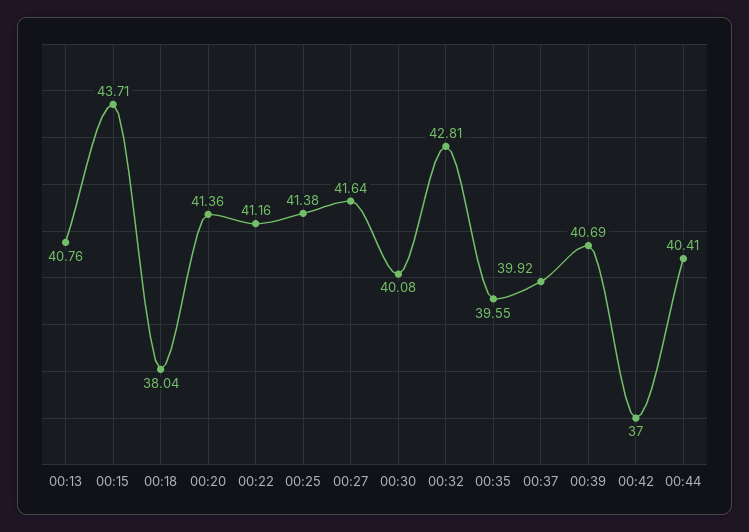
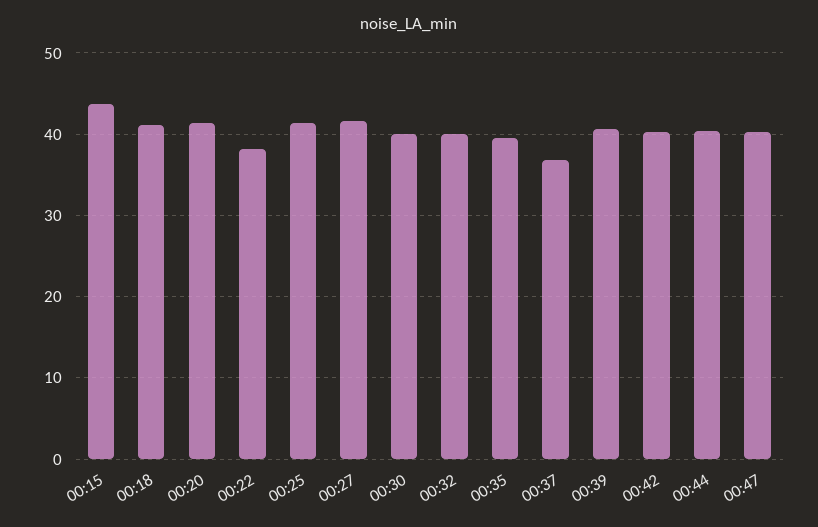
00:13: 40.76 -> none
00:18: 38.04 -> 41
00:22: 41.16 -> 38
00:32: 42.81 -> 40
00:37: 39.92 -> 37
00:42: 37 -> 40
00:47: none -> 40

